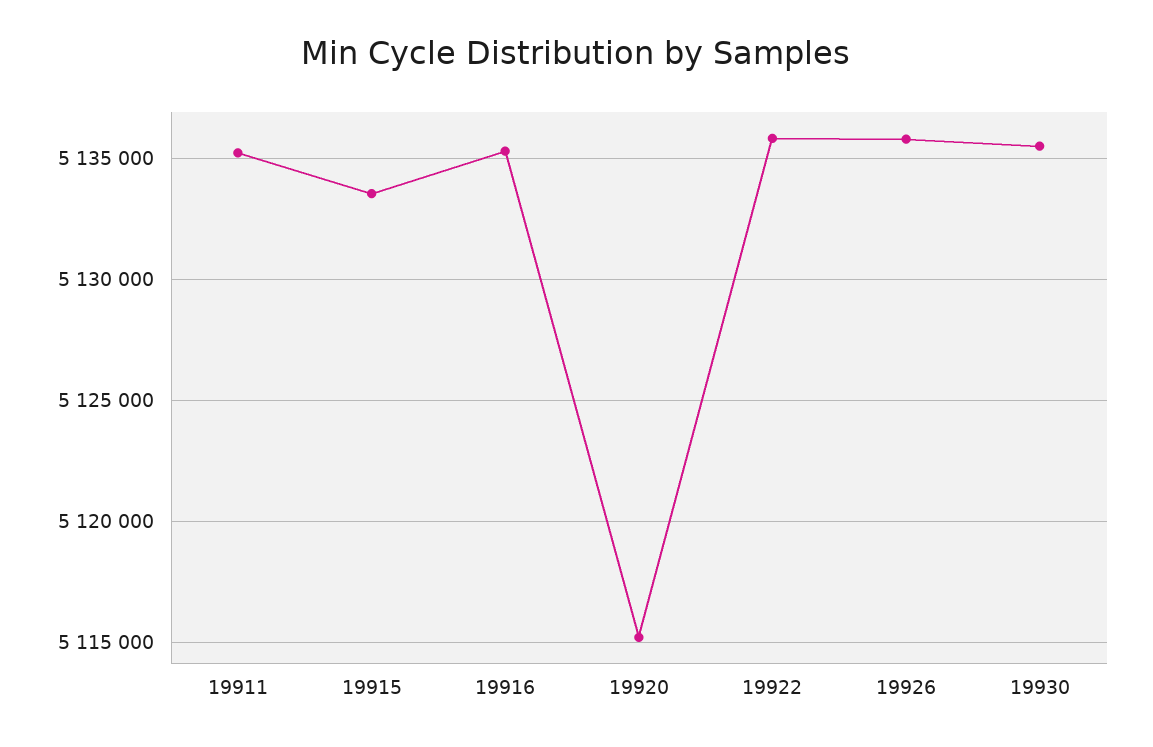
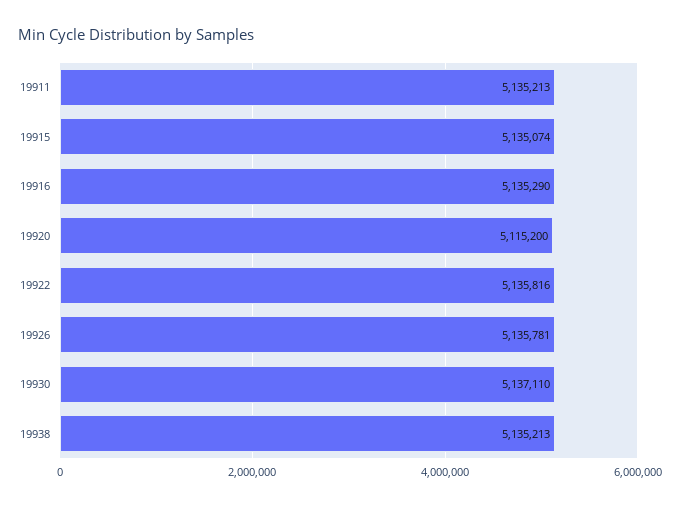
19915: 5133500 -> 5135074
19930: 5135500 -> 5137110
19938: none -> 5135213

